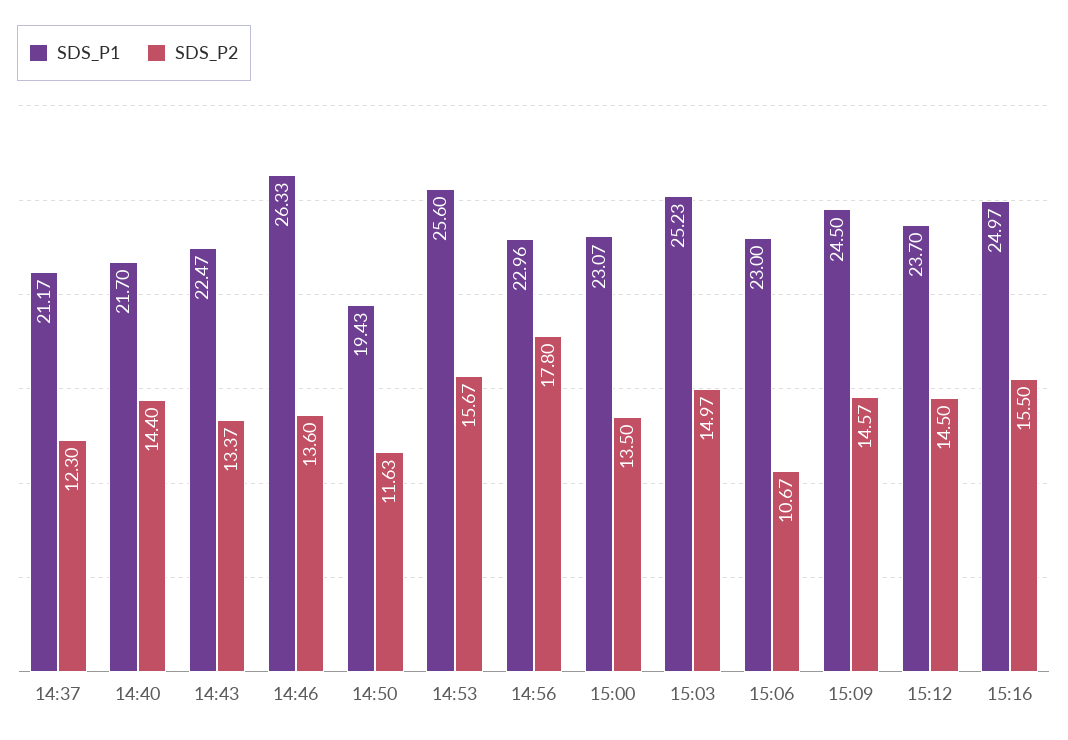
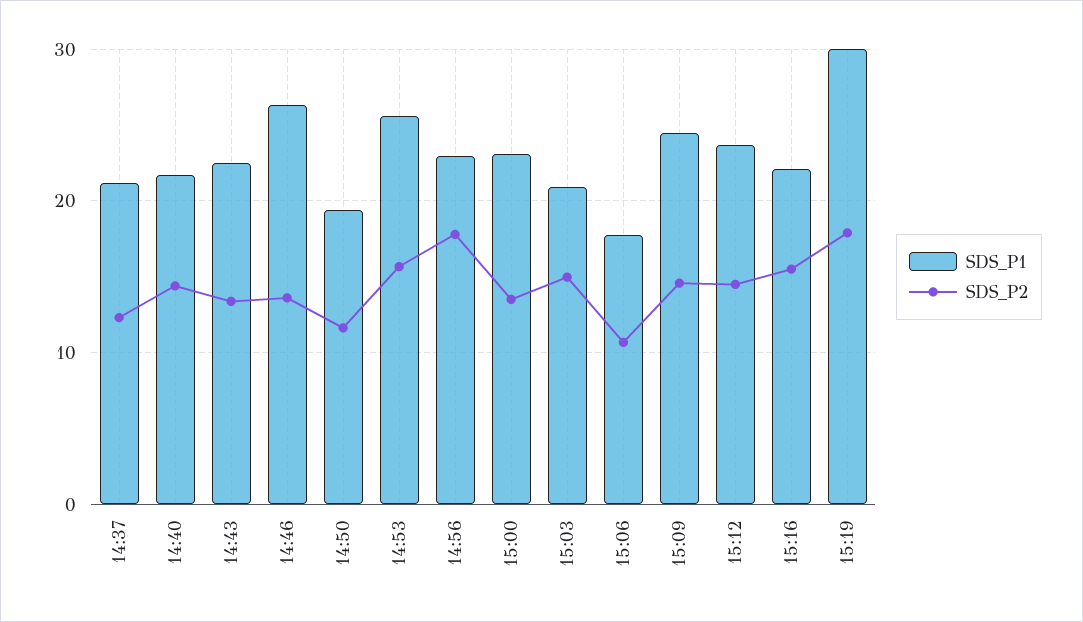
SDS_P1, 15:03: 25.23 -> 21
SDS_P1, 15:06: 23 -> 18
SDS_P1, 15:16: 24.97 -> 22
SDS_P1, 15:19: none -> 30
SDS_P2, 15:19: none -> 18

